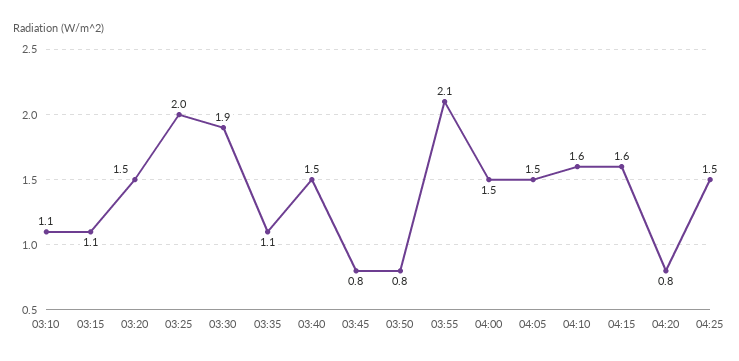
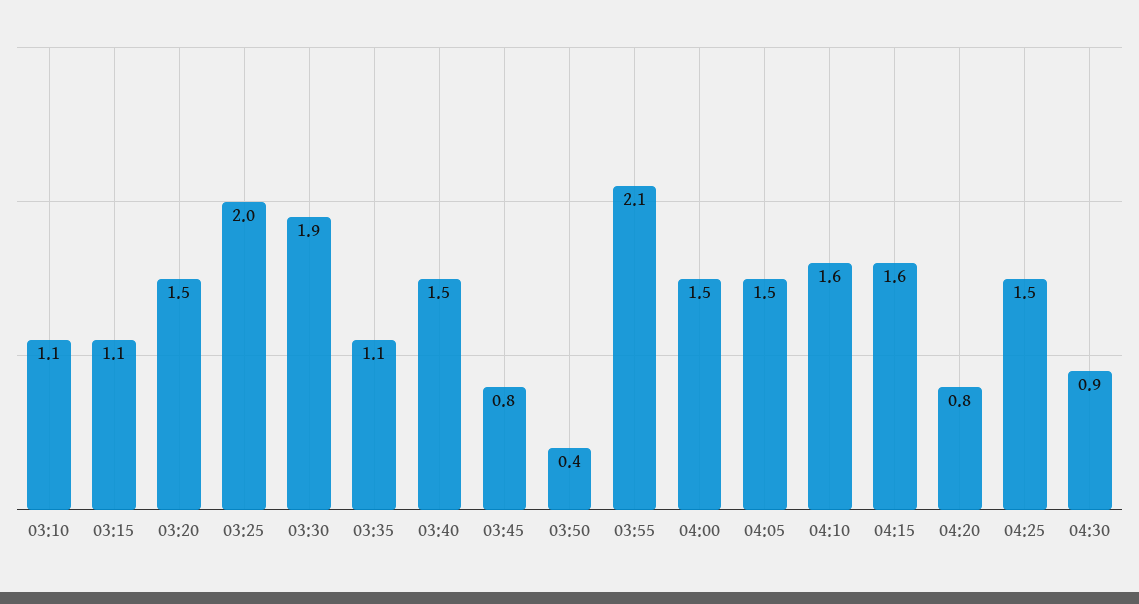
03:50: 0.8 -> 0.4
04:30: none -> 0.9

